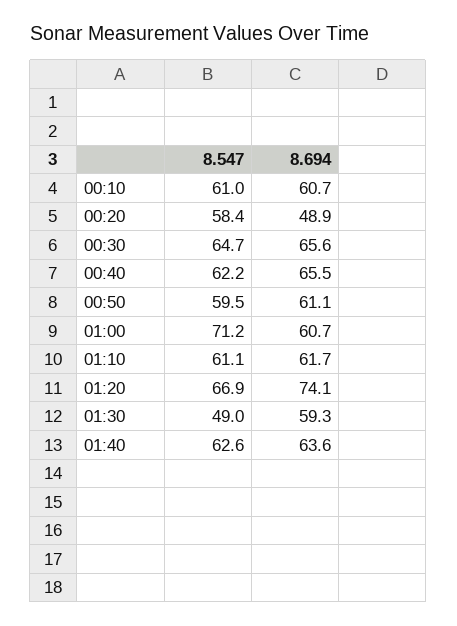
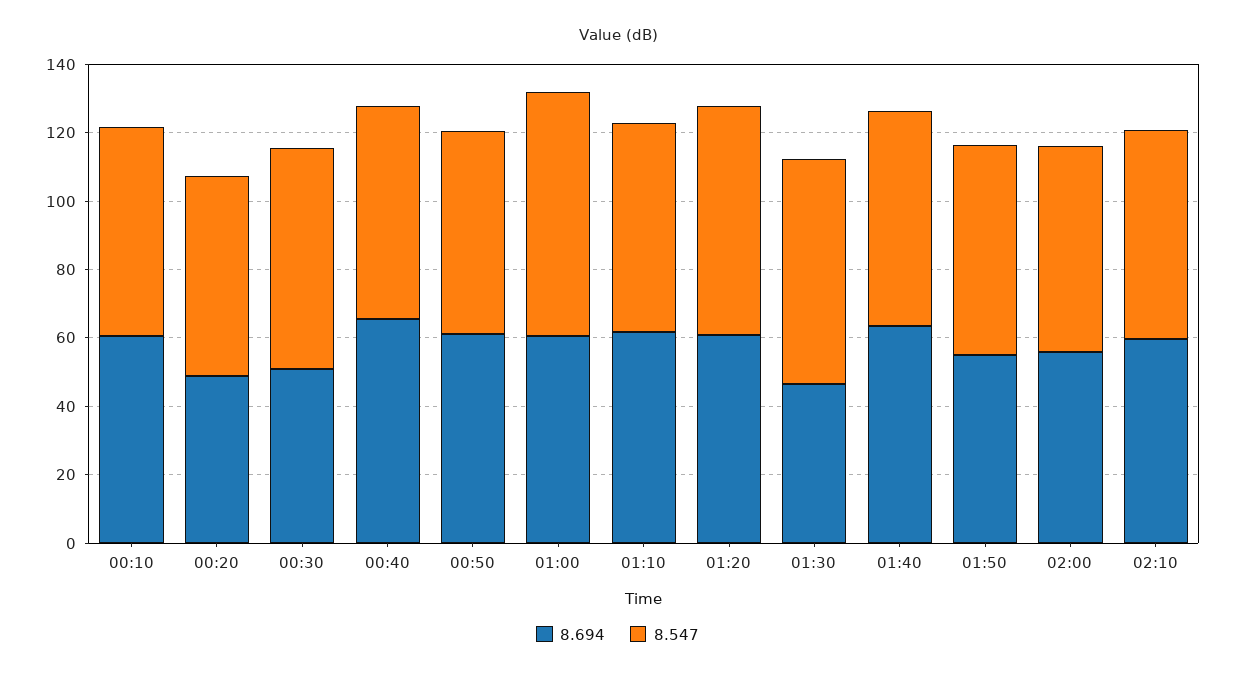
8.694, 00:30: 65.6 -> 50
8.694, 01:20: 74.1 -> 60
8.547, 01:30: 49 -> 65
8.694, 01:30: 59.3 -> 45
8.694, 01:50: none -> 55
8.547, 01:50: none -> 60
8.694, 02:00: none -> 55
8.547, 02:00: none -> 60
8.694, 02:10: none -> 60
8.547, 02:10: none -> 60

